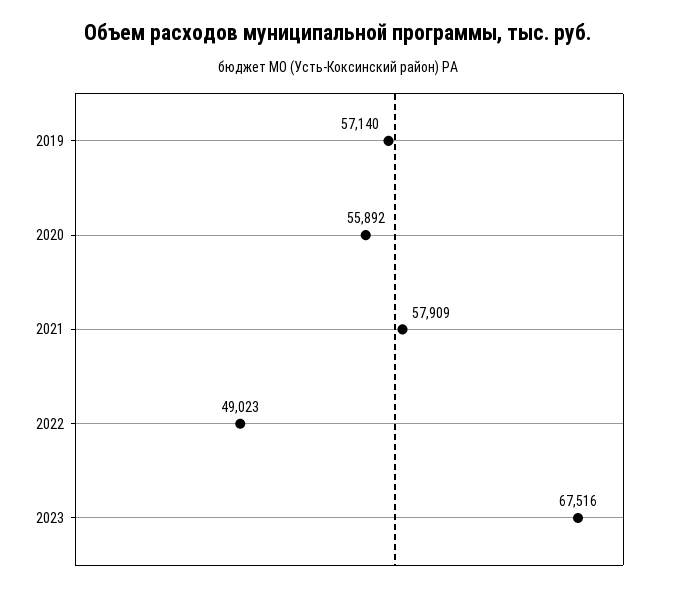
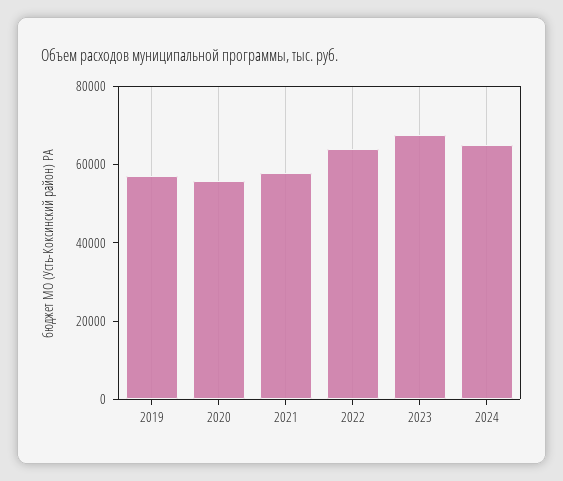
2022: 49023 -> 65000
2024: none -> 65000

